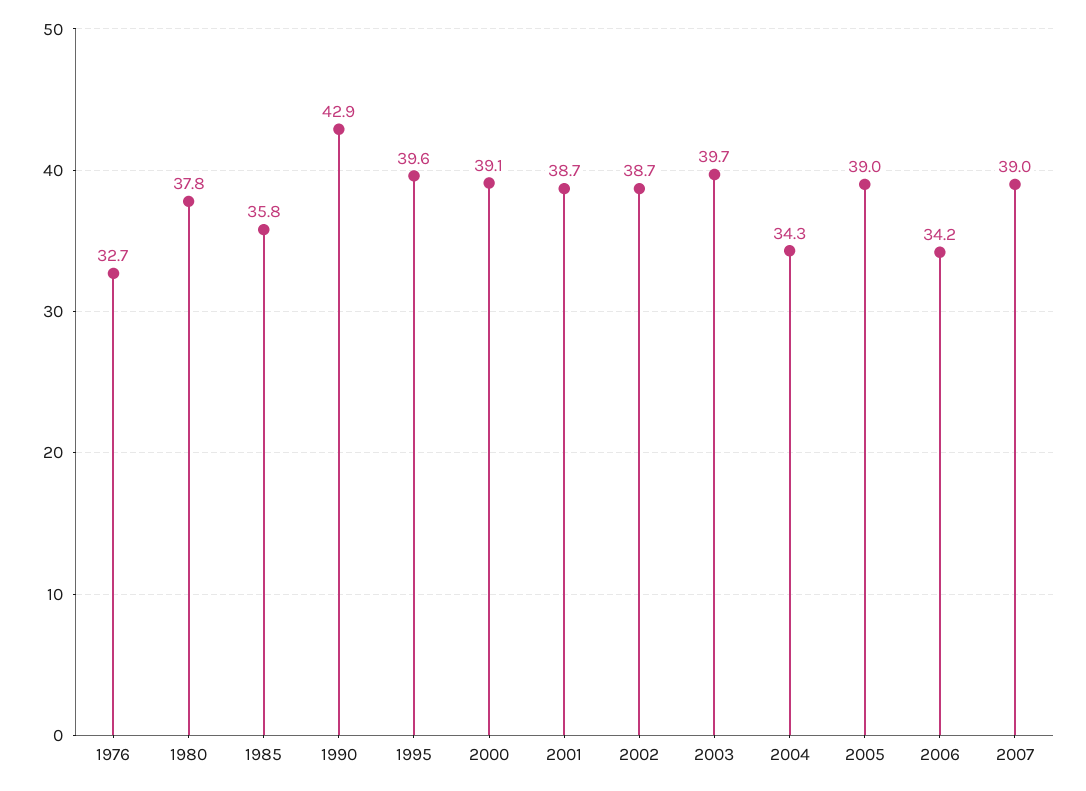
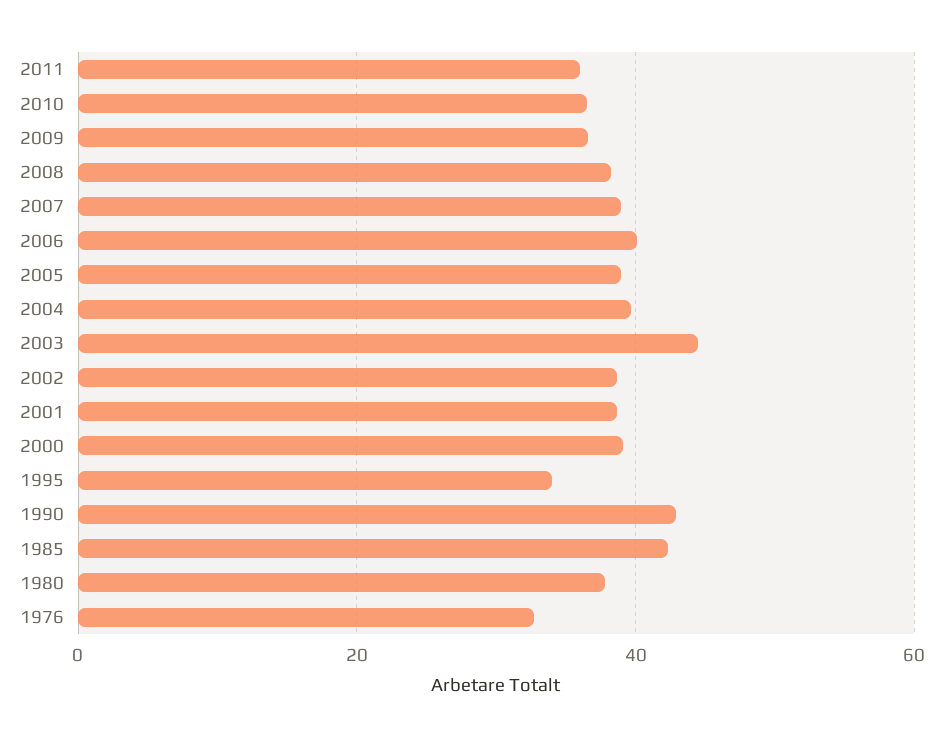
1985: 35.8 -> 42
1995: 39.6 -> 34
2003: 39.7 -> 44
2004: 34.3 -> 40
2006: 34.2 -> 40
2011: none -> 36
2010: none -> 36
2009: none -> 36
2008: none -> 38

